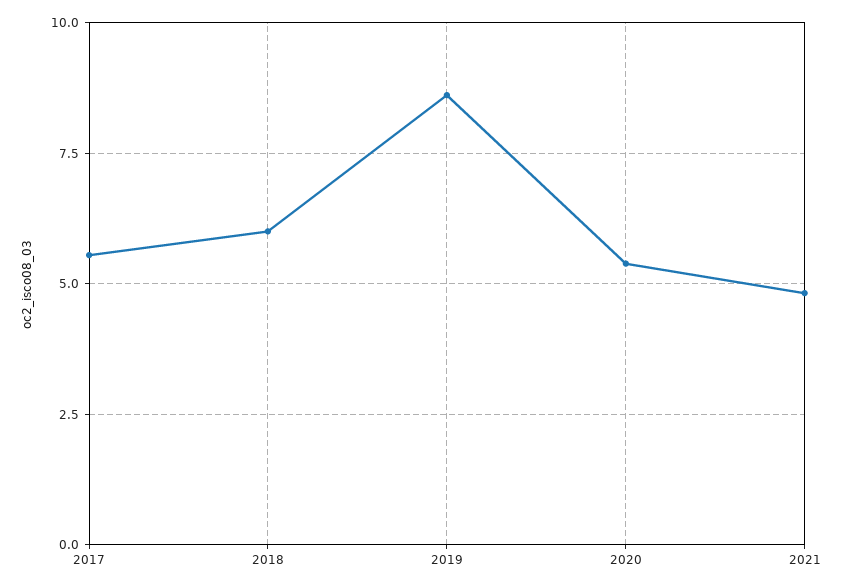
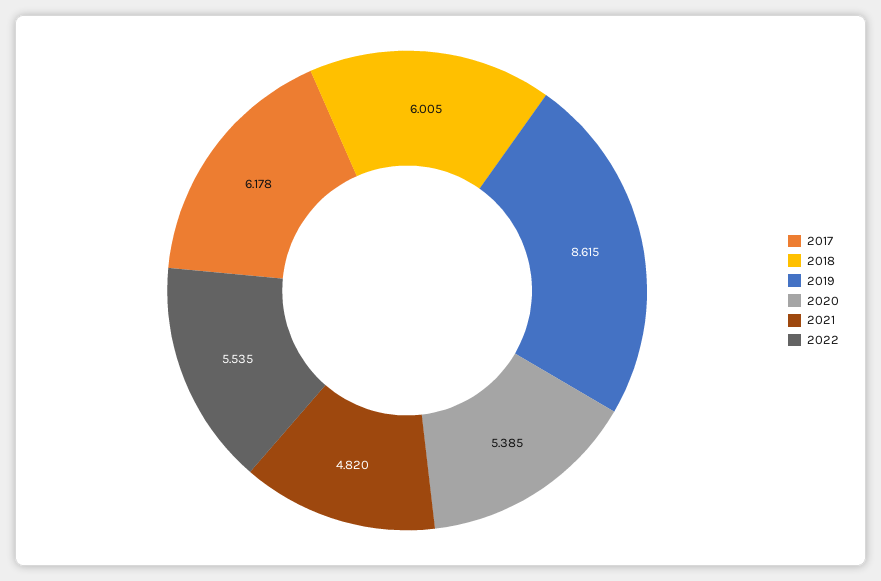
2017: 5.5 -> 6.178
2022: none -> 5.535

